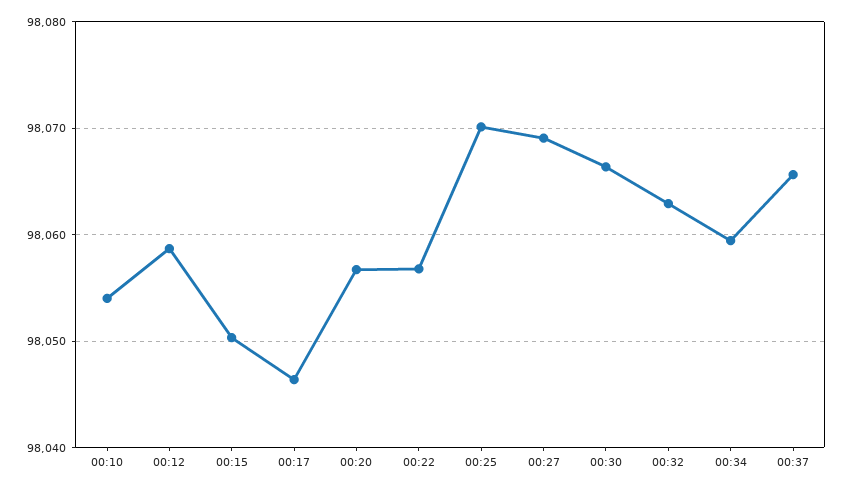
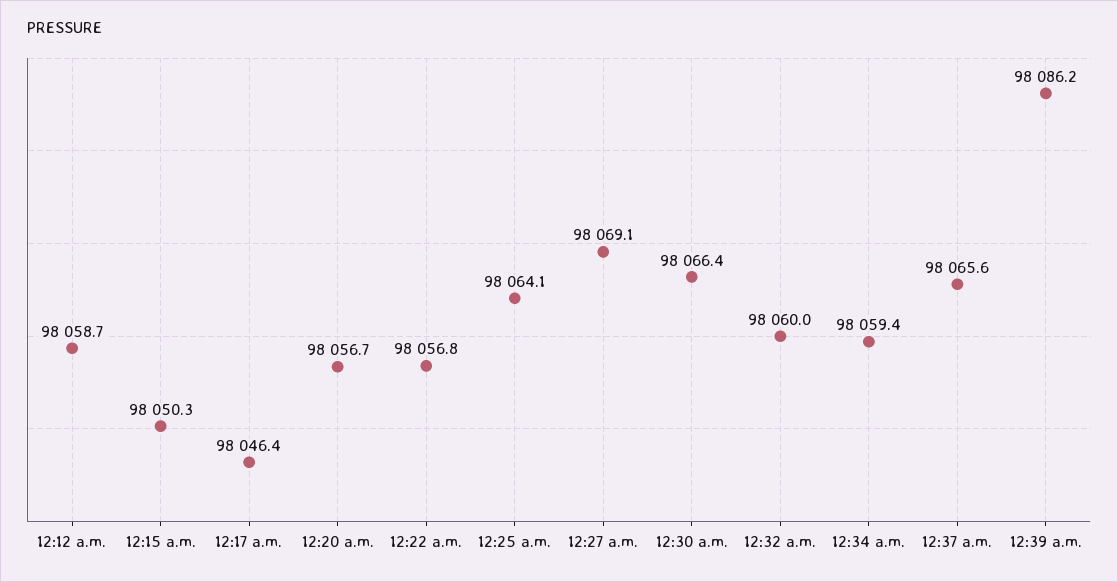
00:10: 98054 -> none
00:25: 98070 -> 98064.1
00:32: 98063 -> 98060
12:39 a.m.: none -> 98086.2

